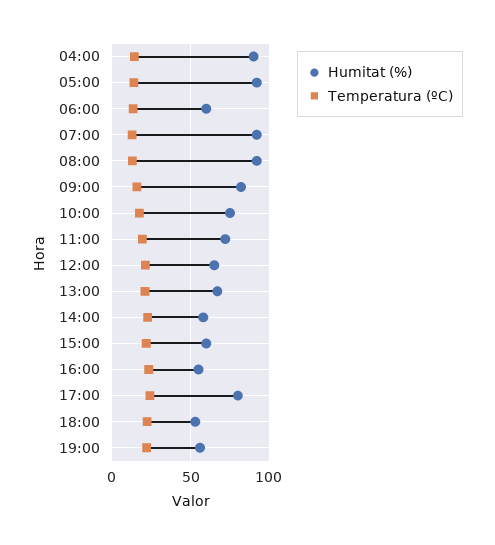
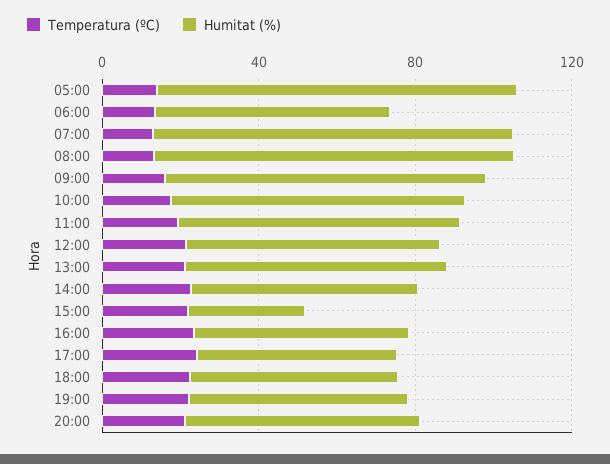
Humitat (%), 04:00: 90 -> none
Temperatura (ºC), 04:00: 15 -> none
Humitat (%), 15:00: 60 -> 30
Humitat (%), 17:00: 80 -> 50
Temperatura (ºC), 20:00: none -> 20
Humitat (%), 20:00: none -> 60

